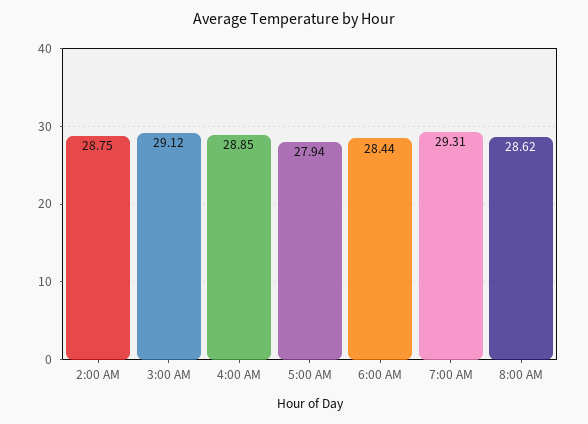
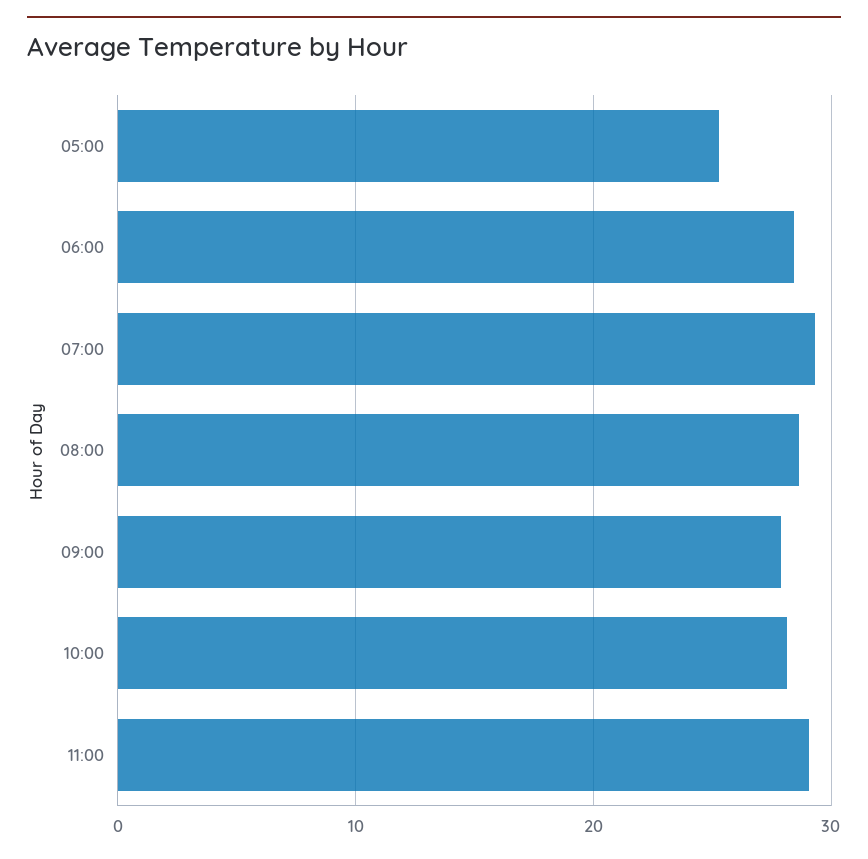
2:00 AM: 28.75 -> none
3:00 AM: 29.12 -> none
4:00 AM: 28.85 -> none
5:00 AM: 27.94 -> 25
09:00: none -> 28
10:00: none -> 28
11:00: none -> 29

